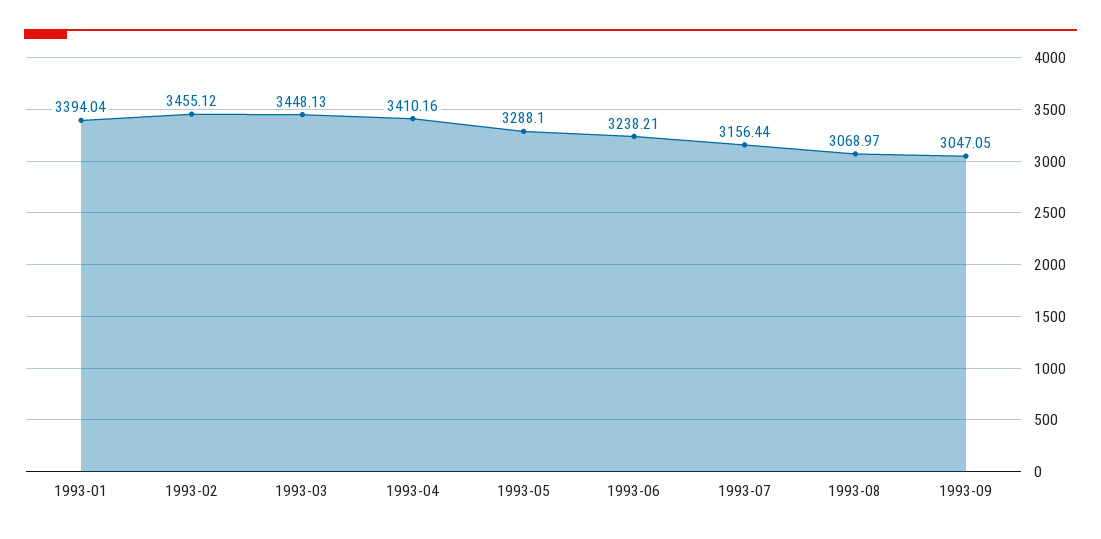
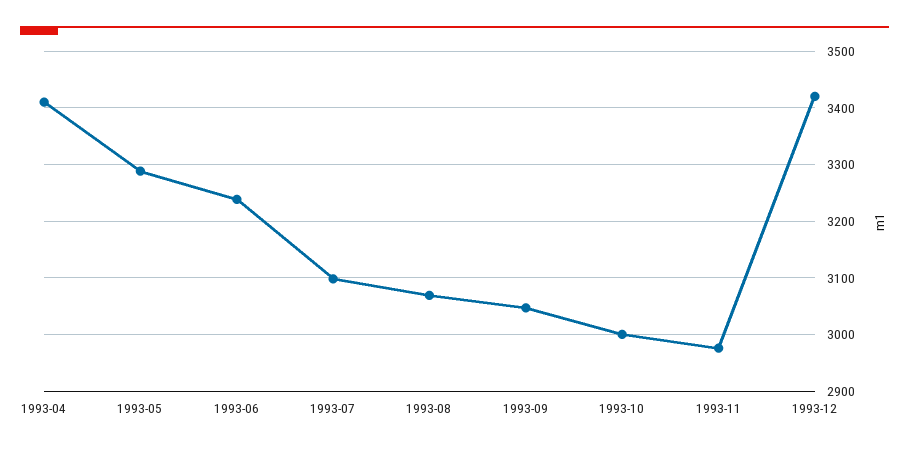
1993-01: 3394.04 -> none
1993-02: 3455.12 -> none
1993-03: 3448.13 -> none
1993-07: 3156.44 -> 3100
1993-10: none -> 3000
1993-11: none -> 2980
1993-12: none -> 3420

